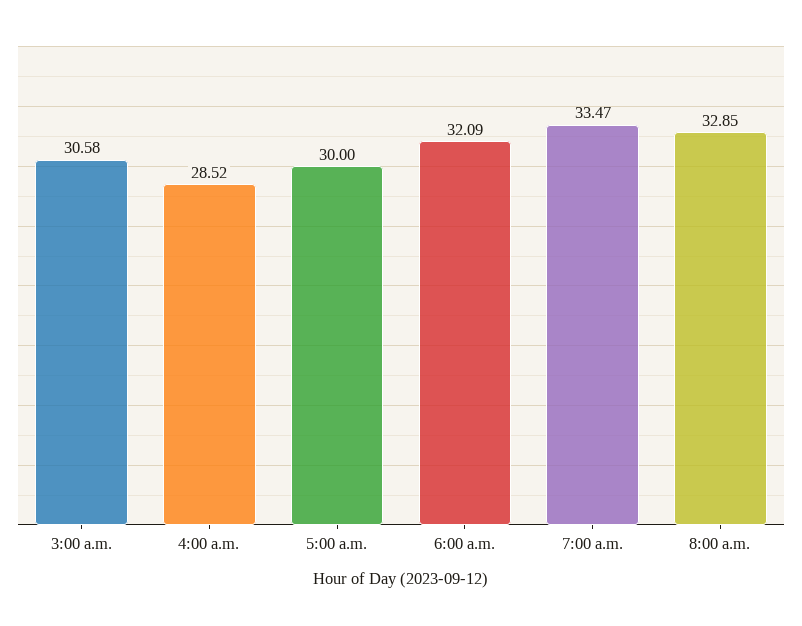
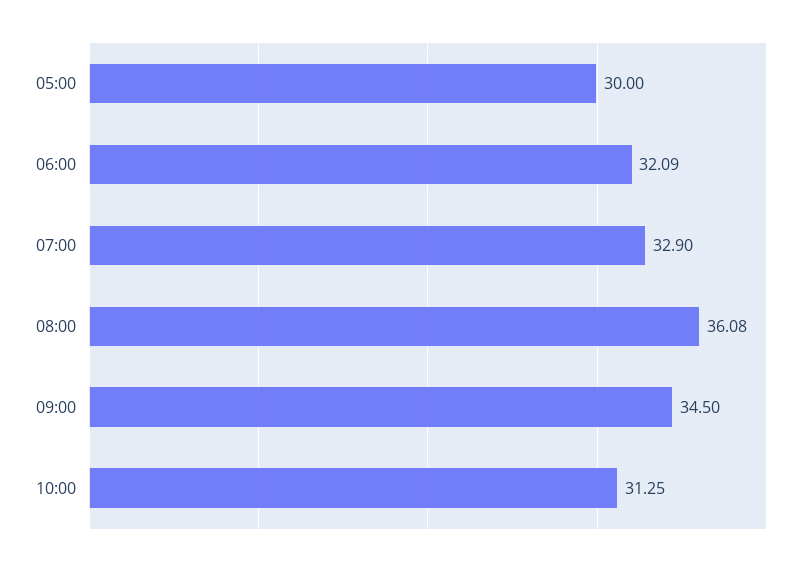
3:00 a.m.: 30.58 -> none
4:00 a.m.: 28.52 -> none
7:00 a.m.: 33.47 -> 32.9
8:00 a.m.: 32.85 -> 36.08
09:00: none -> 34.5
10:00: none -> 31.25

